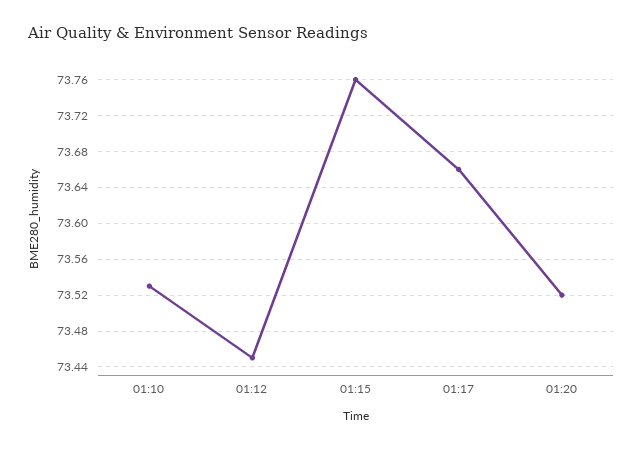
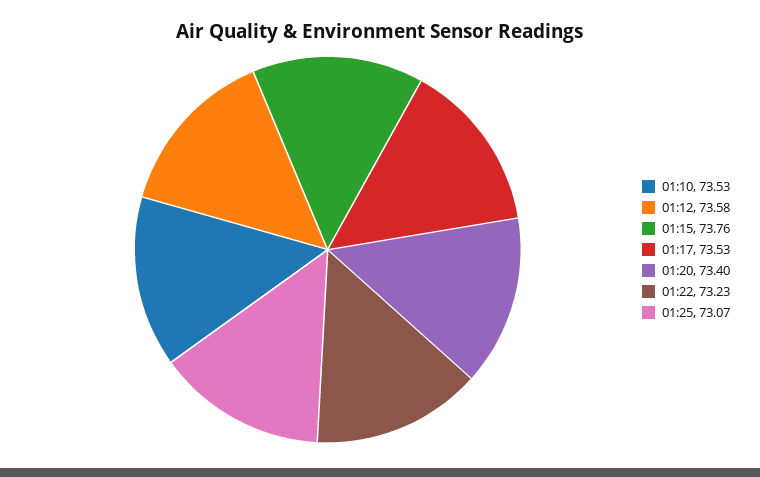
01:12: 73.45 -> 73.58
01:17: 73.66 -> 73.53
01:20: 73.52 -> 73.4
01:22: none -> 73.23
01:25: none -> 73.07

